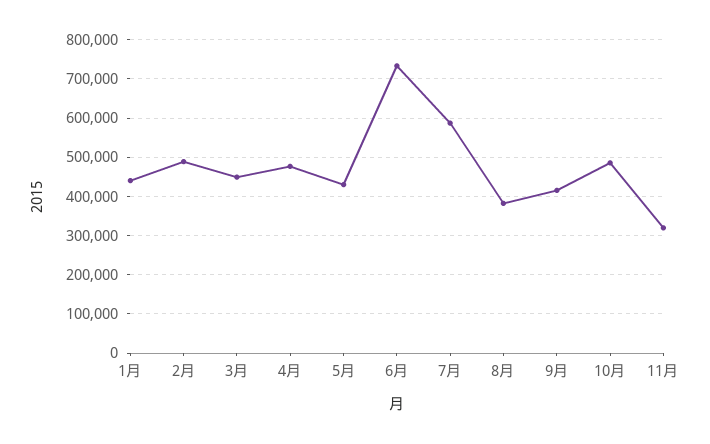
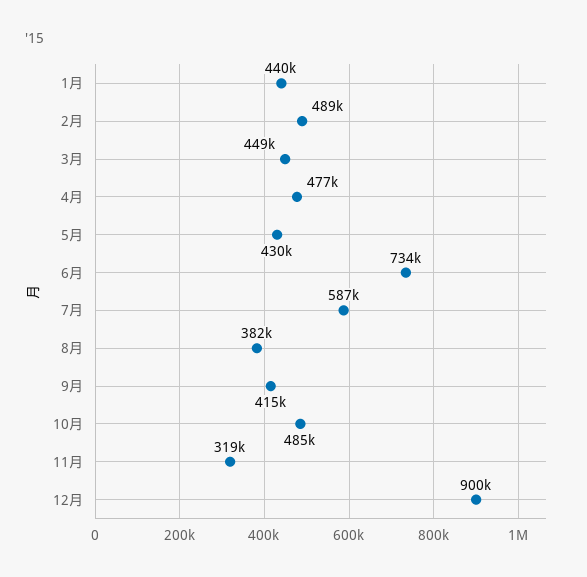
12月: none -> 900000

